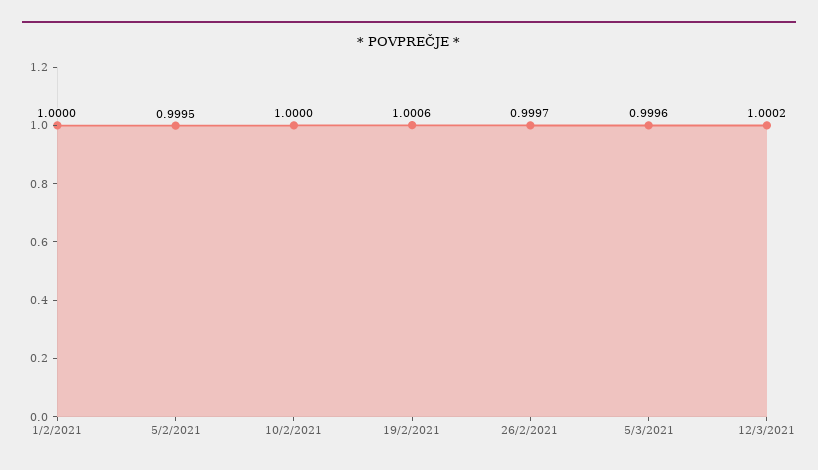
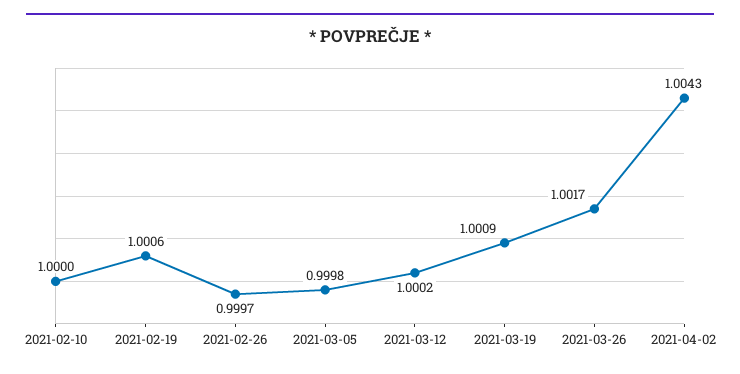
1/2/2021: 1 -> none
5/2/2021: 0.9995 -> none
5/3/2021: 0.9996 -> 0.9998
2021-03-19: none -> 1.0009
2021-03-26: none -> 1.0017
2021-04-02: none -> 1.0043

